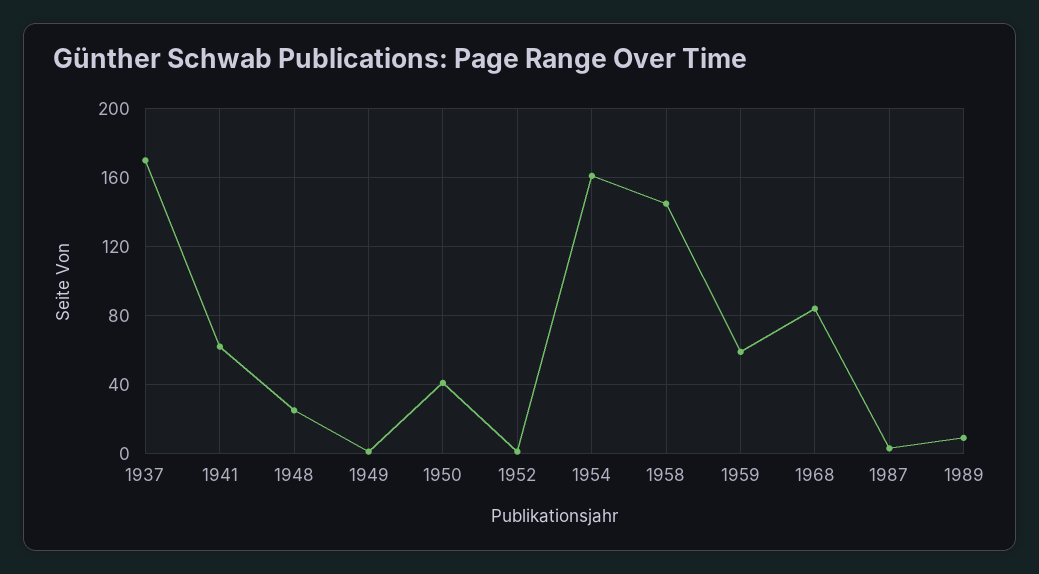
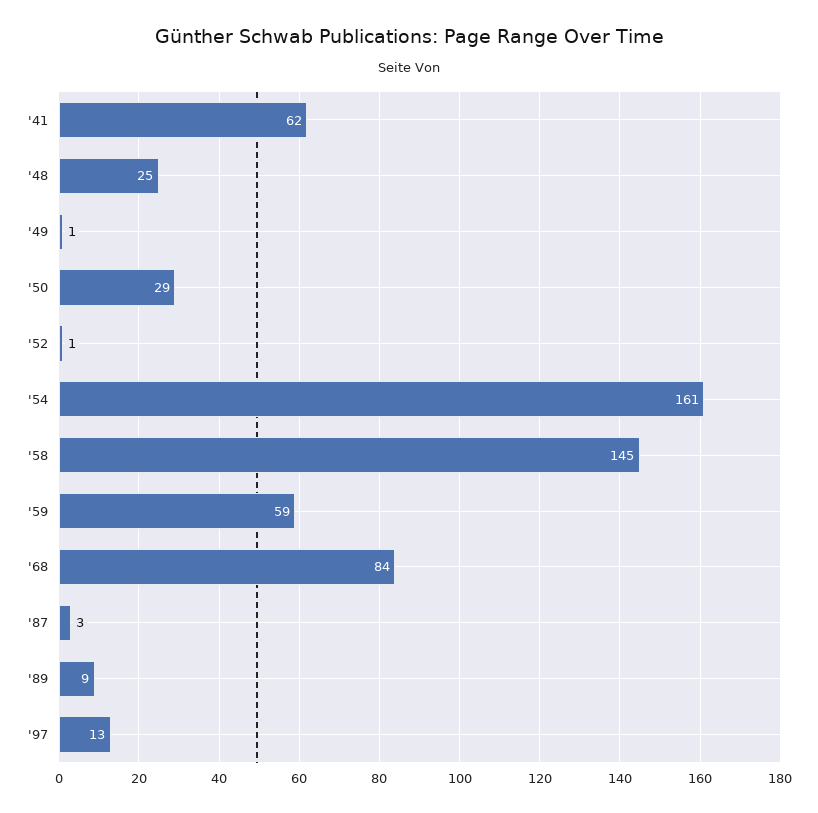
1937: 170 -> none
1950: 40 -> 29
'97: none -> 13

